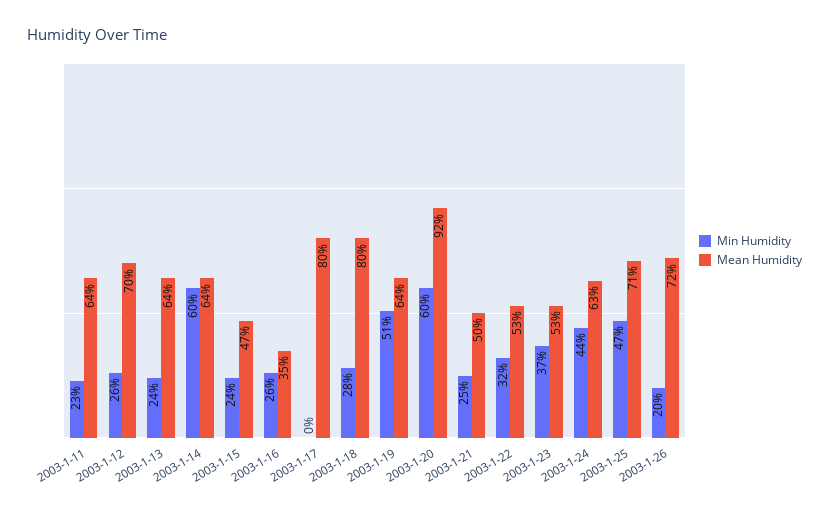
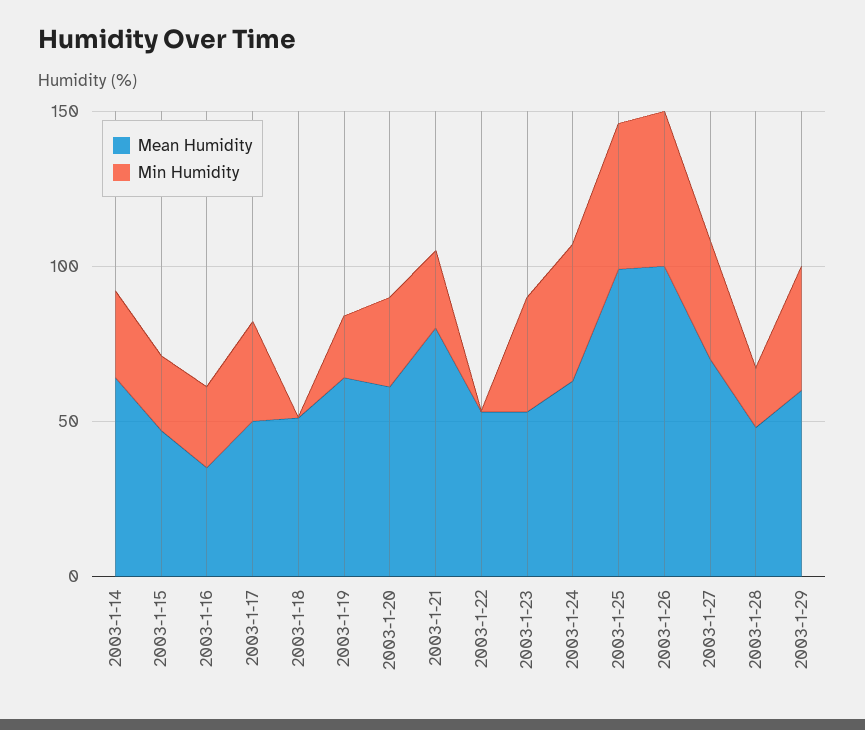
Min Humidity, 2003-1-11: 23 -> none
Mean Humidity, 2003-1-11: 64 -> none
Min Humidity, 2003-1-12: 26 -> none
Mean Humidity, 2003-1-12: 70 -> none
Min Humidity, 2003-1-13: 24 -> none
Mean Humidity, 2003-1-13: 64 -> none
Min Humidity, 2003-1-14: 60 -> 30
Min Humidity, 2003-1-17: 0 -> 30
Mean Humidity, 2003-1-17: 80 -> 50
Min Humidity, 2003-1-18: 28 -> 0
Mean Humidity, 2003-1-18: 80 -> 50
Min Humidity, 2003-1-19: 51 -> 20
Min Humidity, 2003-1-20: 60 -> 30
Mean Humidity, 2003-1-20: 92 -> 60
Mean Humidity, 2003-1-21: 50 -> 80
Min Humidity, 2003-1-22: 32 -> 0
Mean Humidity, 2003-1-25: 71 -> 100
Min Humidity, 2003-1-26: 20 -> 50
Mean Humidity, 2003-1-26: 72 -> 100
Mean Humidity, 2003-1-27: none -> 70
Min Humidity, 2003-1-27: none -> 40
Mean Humidity, 2003-1-28: none -> 50
Min Humidity, 2003-1-28: none -> 20
Mean Humidity, 2003-1-29: none -> 60
Min Humidity, 2003-1-29: none -> 40

